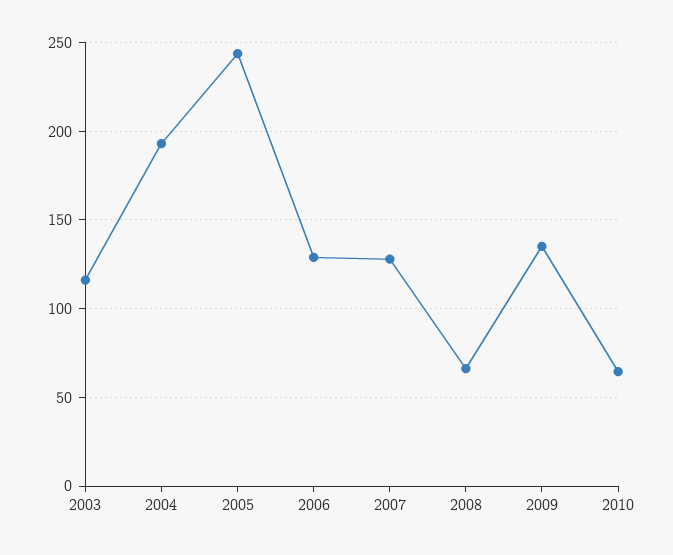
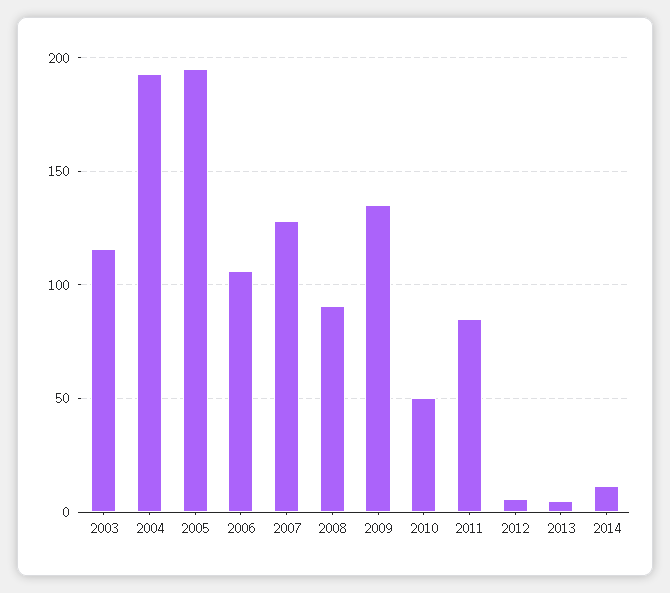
2005: 245 -> 195
2006: 130 -> 105
2008: 65 -> 90
2010: 65 -> 50
2011: none -> 85
2012: none -> 5
2013: none -> 5
2014: none -> 10

